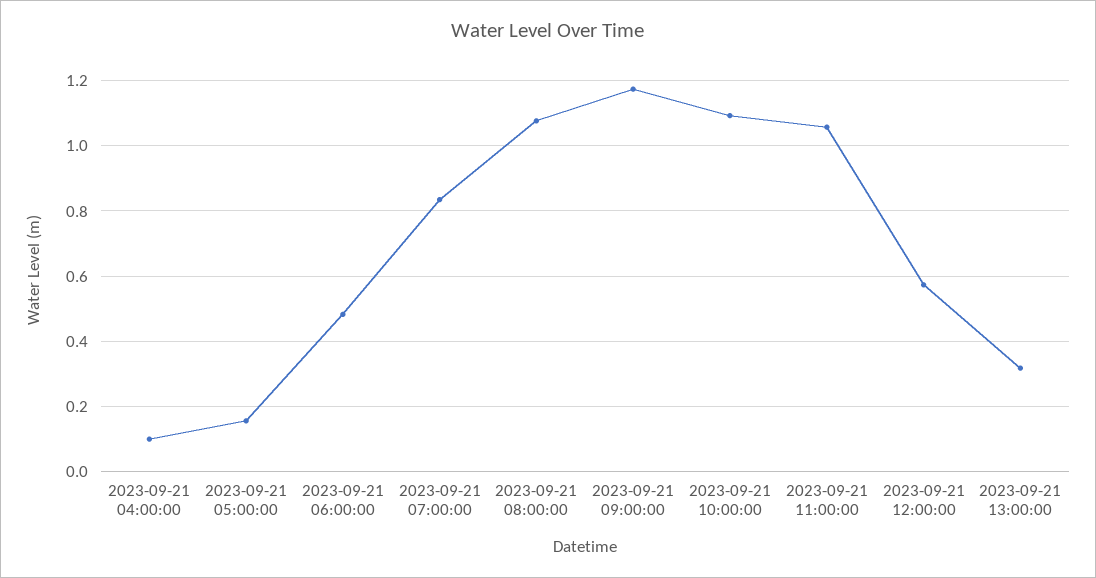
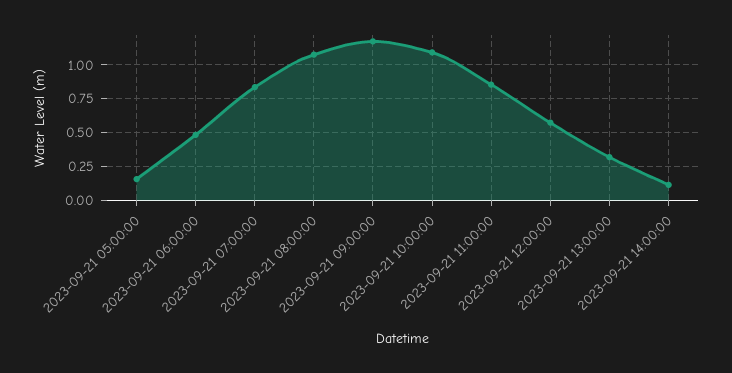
2023-09-21 04:00:00: 0.1 -> none
2023-09-21 11:00:00: 1.06 -> 0.85
2023-09-21 14:00:00: none -> 0.1

